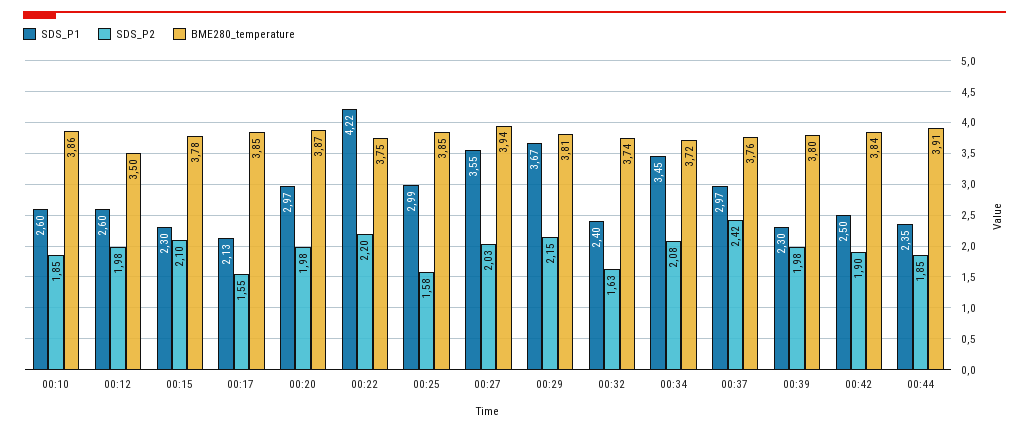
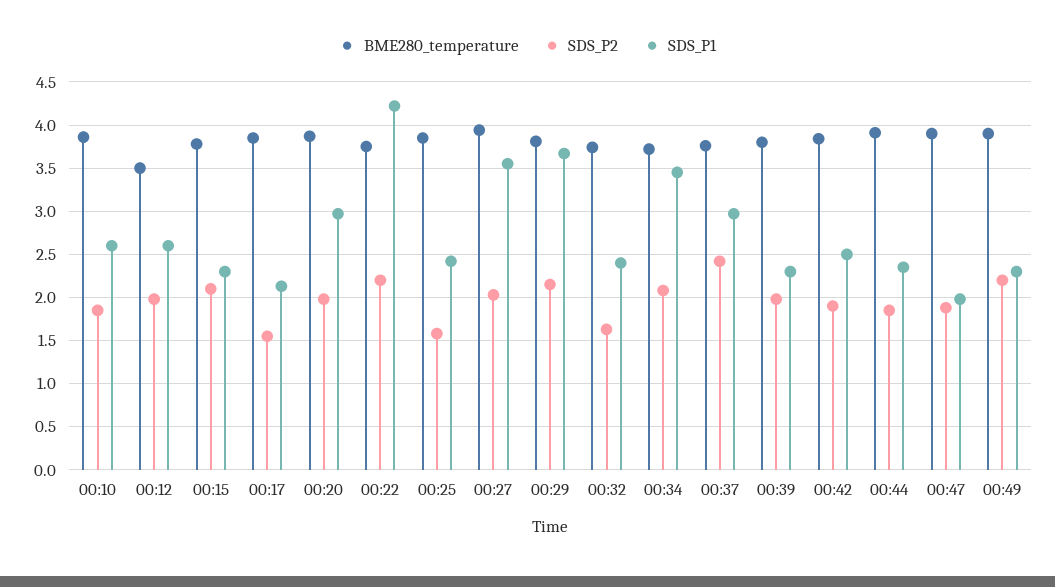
SDS_P1, 00:25: 2.99 -> 2.4
BME280_temperature, 00:47: none -> 3.9
SDS_P2, 00:47: none -> 1.9
SDS_P1, 00:47: none -> 2
BME280_temperature, 00:49: none -> 3.9
SDS_P2, 00:49: none -> 2.2
SDS_P1, 00:49: none -> 2.3

